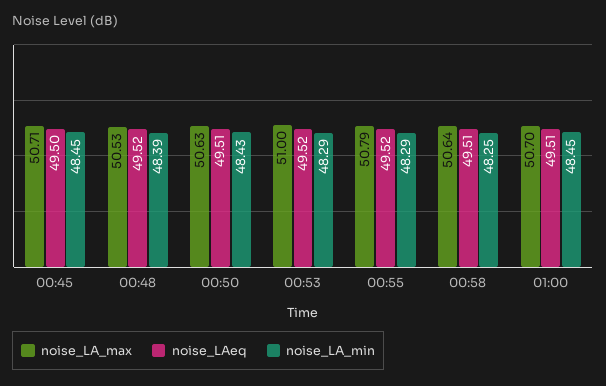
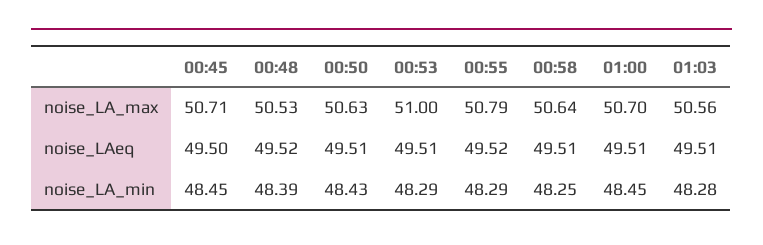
noise_LAeq, 00:53: 49.52 -> 49.51
noise_LA_max, 01:03: none -> 50.56
noise_LAeq, 01:03: none -> 49.51
noise_LA_min, 01:03: none -> 48.28

